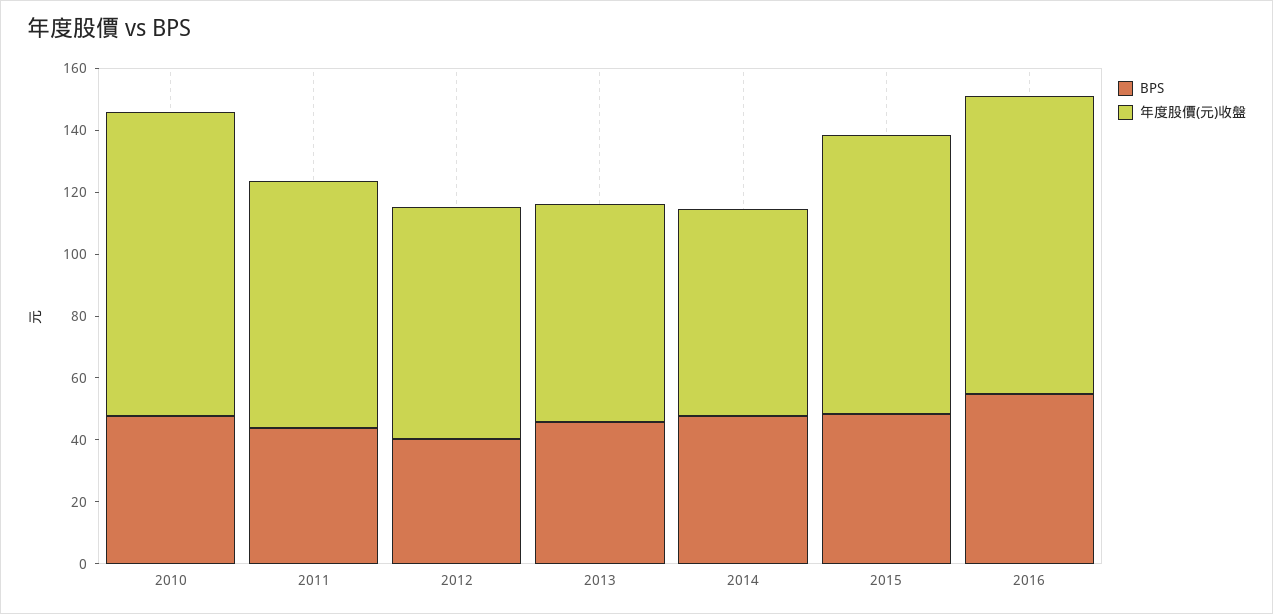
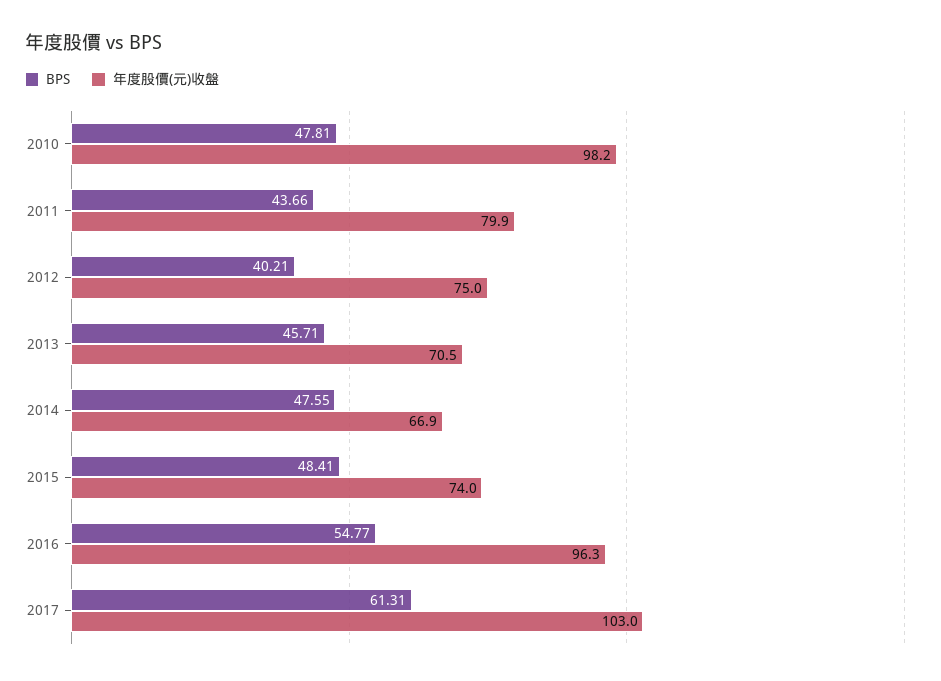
年度股價(元)收盤, 2015: 90 -> 74
BPS, 2017: none -> 61.31
年度股價(元)收盤, 2017: none -> 103

